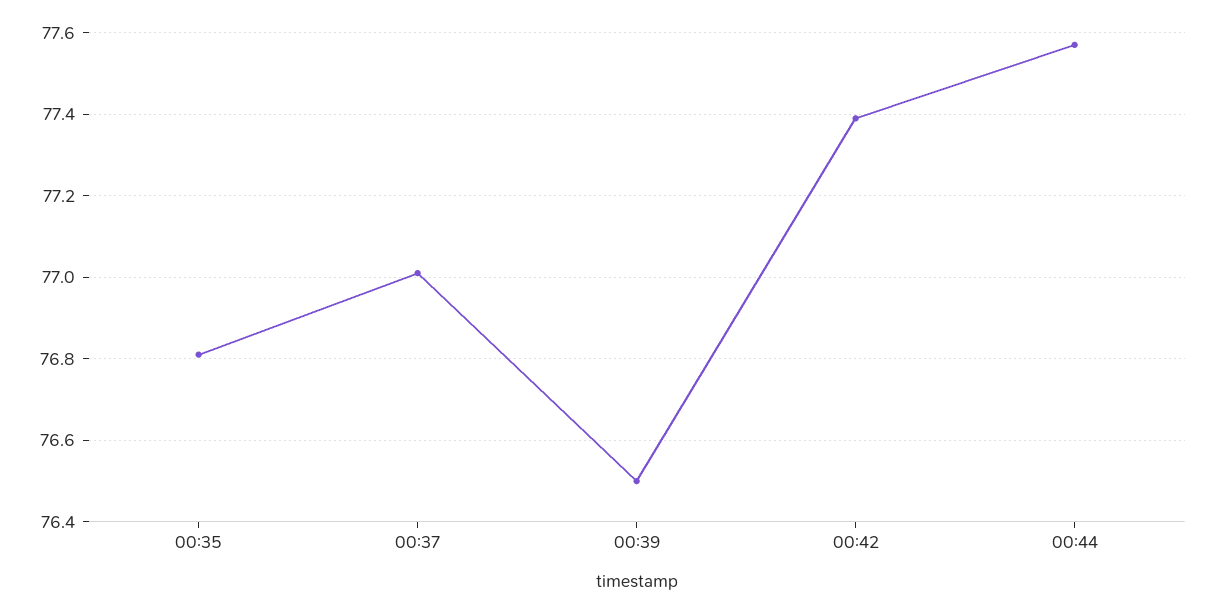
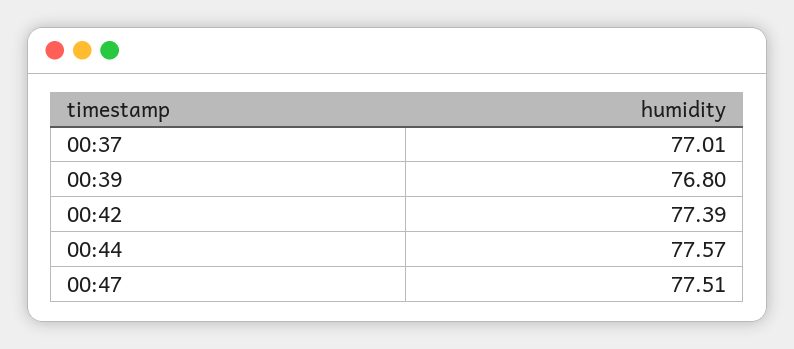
00:35: 76.8 -> none
00:39: 76.5 -> 76.8
00:47: none -> 77.51

